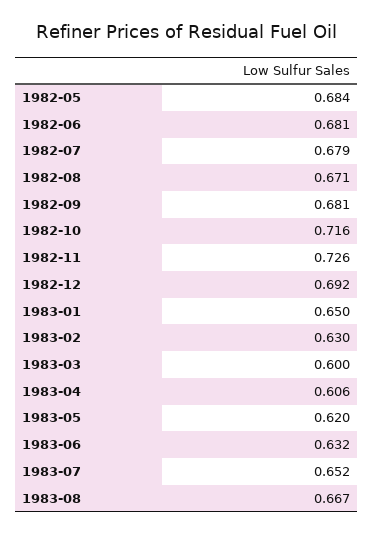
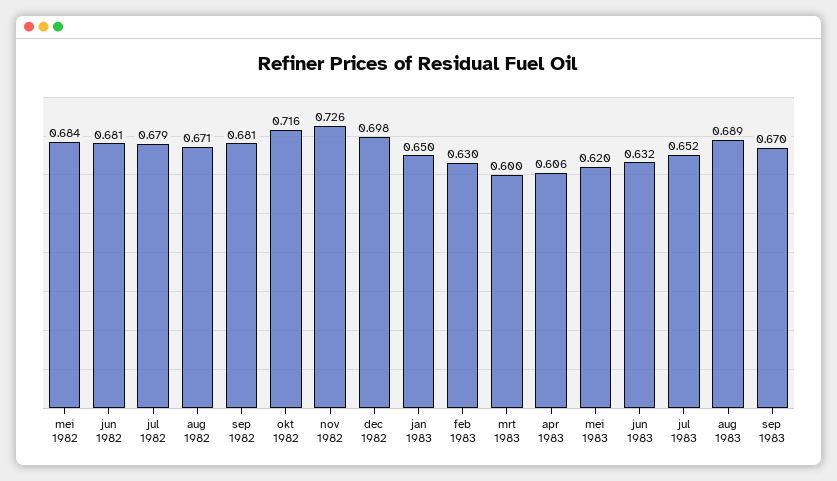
1982-12: 0.692 -> 0.698
1983-08: 0.667 -> 0.689
sep 1983: none -> 0.67

